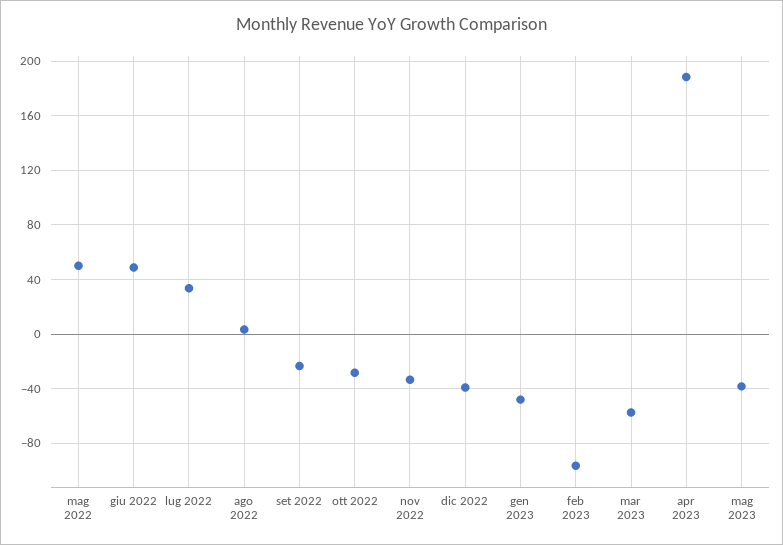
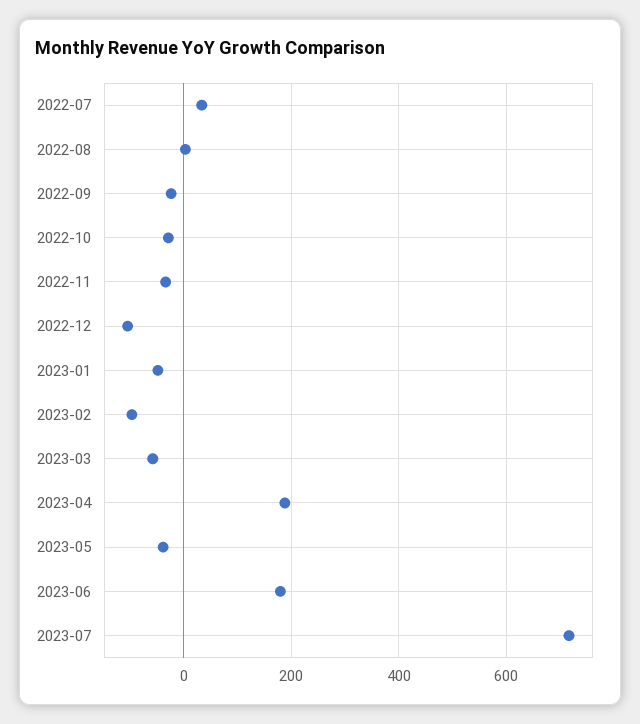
mag 2022: 50 -> none
giu 2022: 50 -> none
dic 2022: -40 -> -100
2023-06: none -> 180
2023-07: none -> 720

